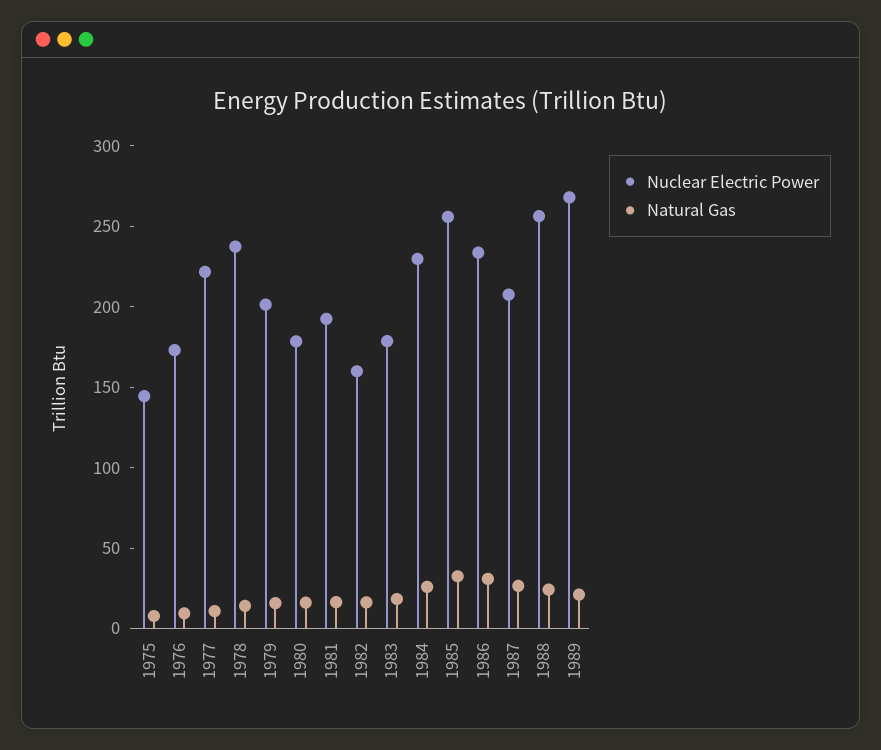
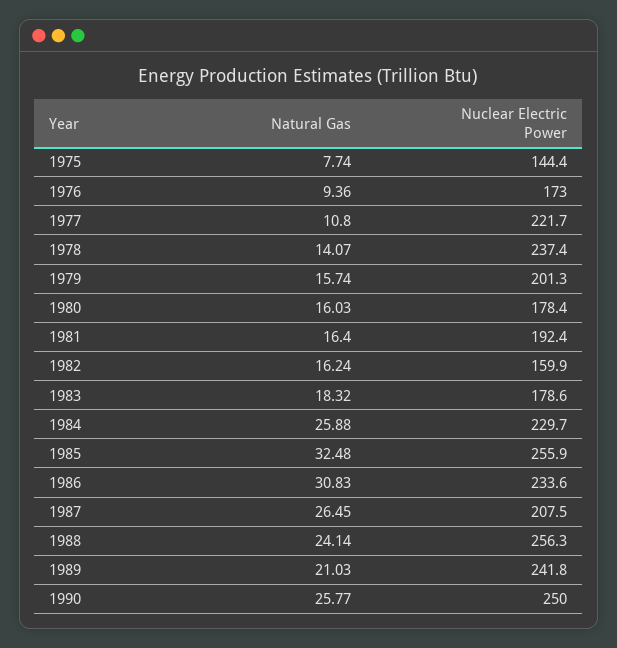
Nuclear Electric Power, 1989: 270 -> 241.8
Natural Gas, 1990: none -> 25.77
Nuclear Electric Power, 1990: none -> 250

